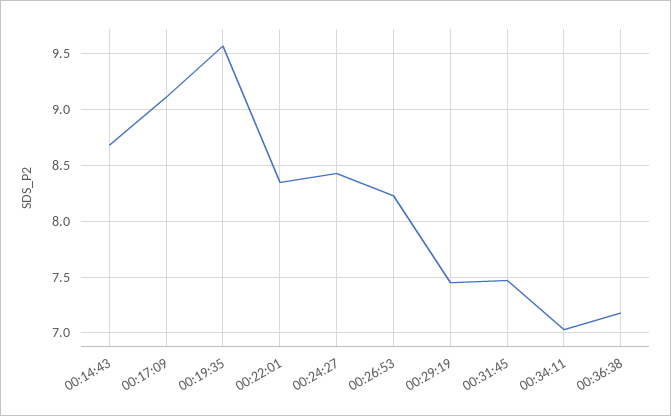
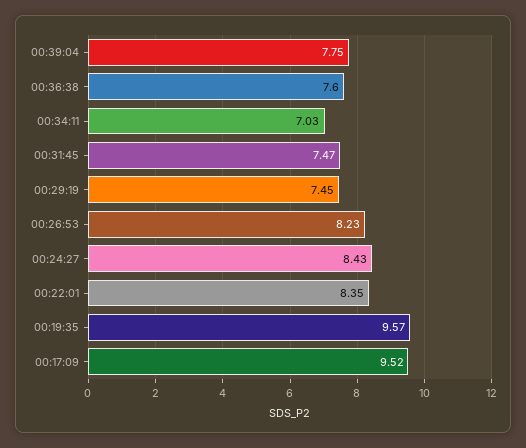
00:14:43: 8.7 -> none
00:17:09: 9.1 -> 9.52
00:36:38: 7.2 -> 7.6
00:39:04: none -> 7.75

